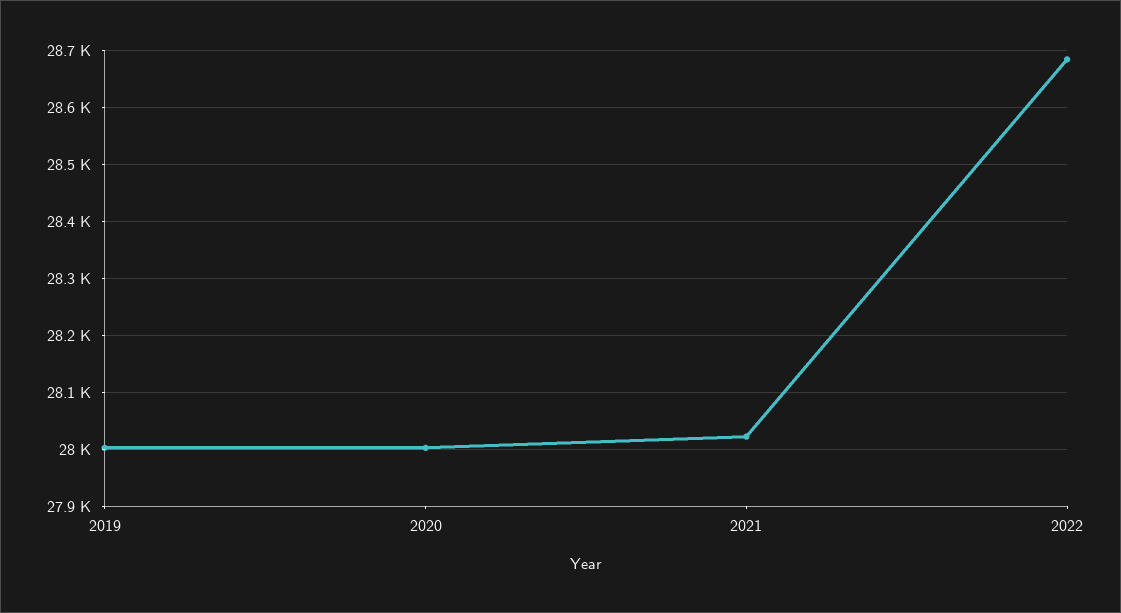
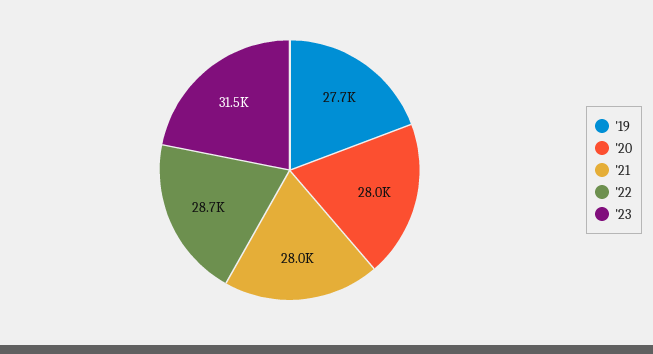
2019: 28000 -> 27700
'23: none -> 31500

